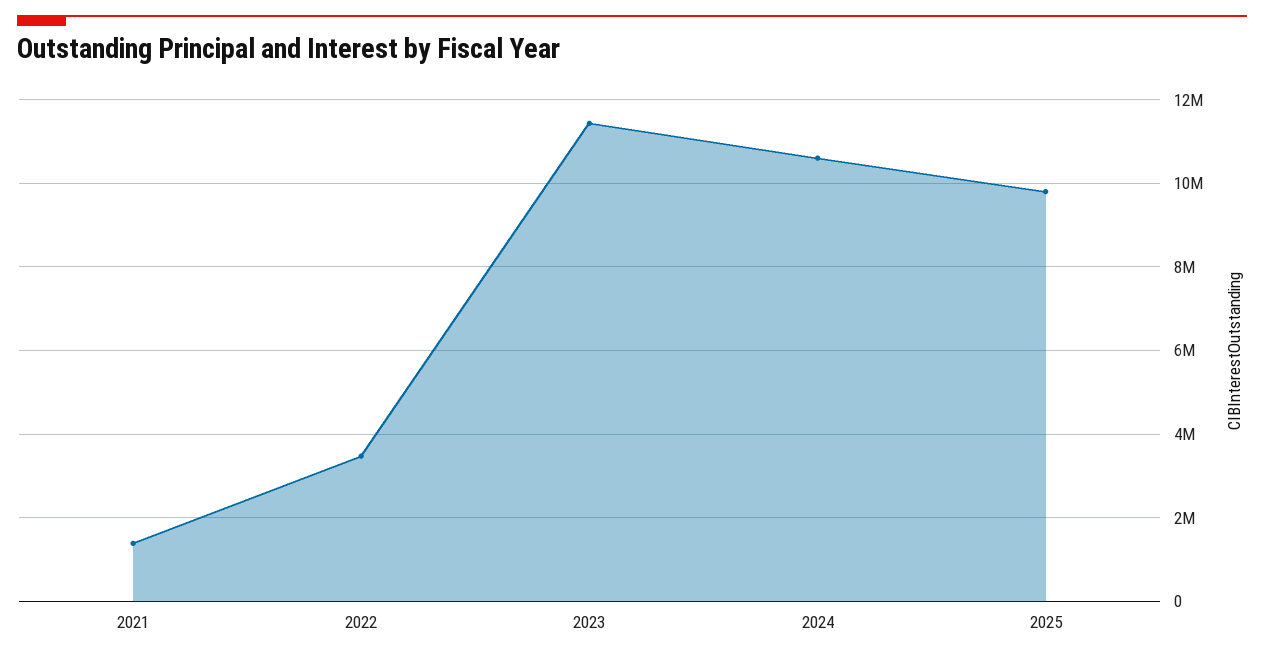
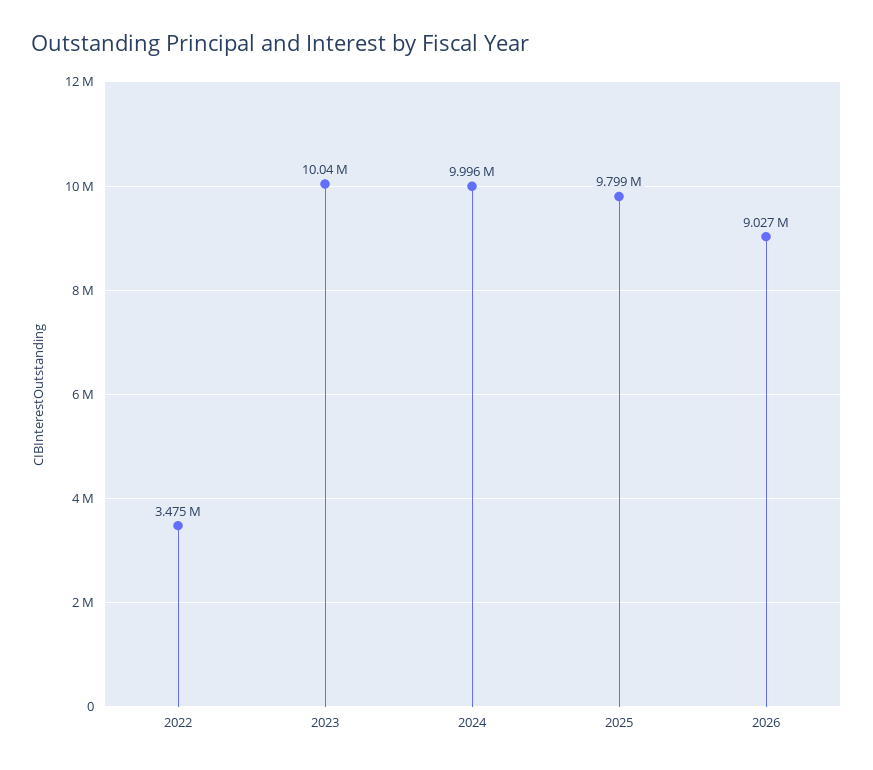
2021: 1400000 -> none
2023: 11400000 -> 10040000
2024: 10600000 -> 9996000
2026: none -> 9027000

